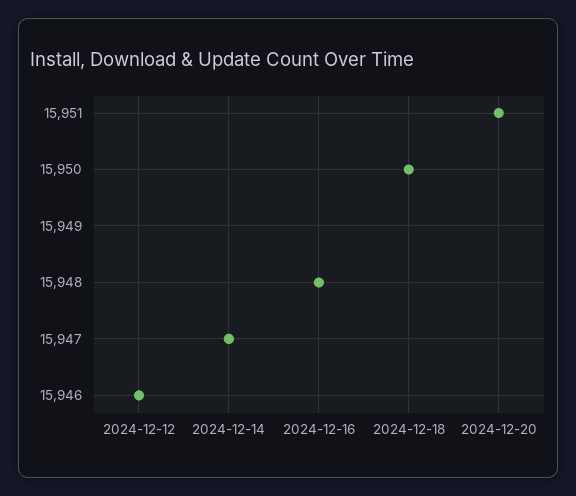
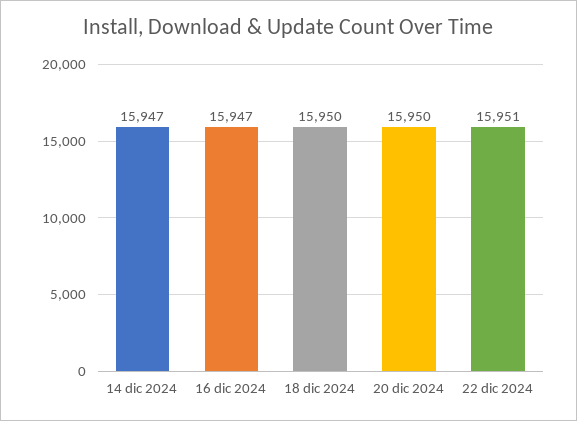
2024-12-12: 15946 -> none
2024-12-16: 15948 -> 15947
2024-12-20: 15951 -> 15950
22 dic 2024: none -> 15951

